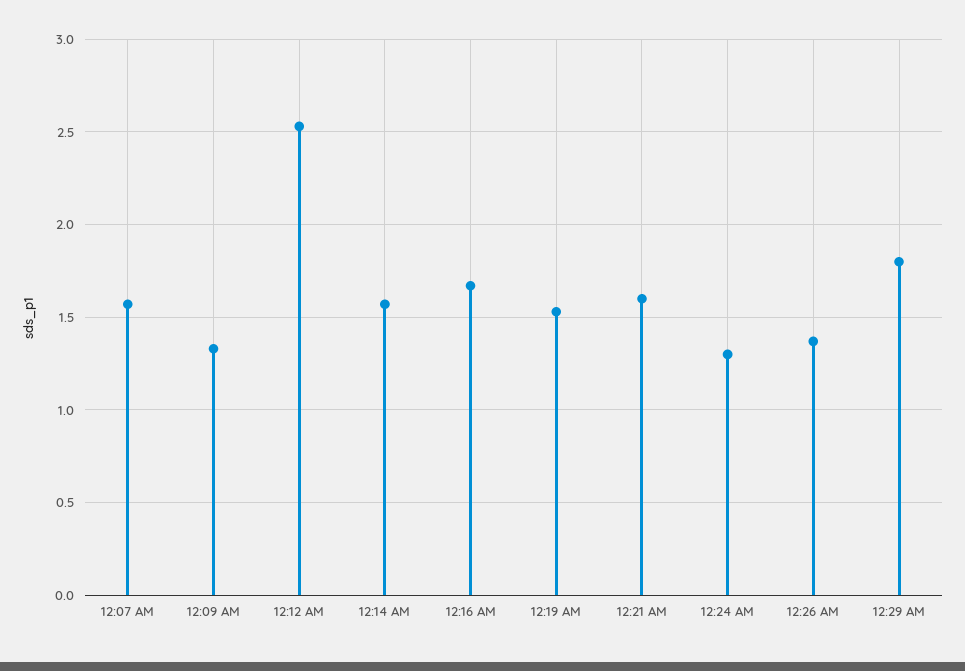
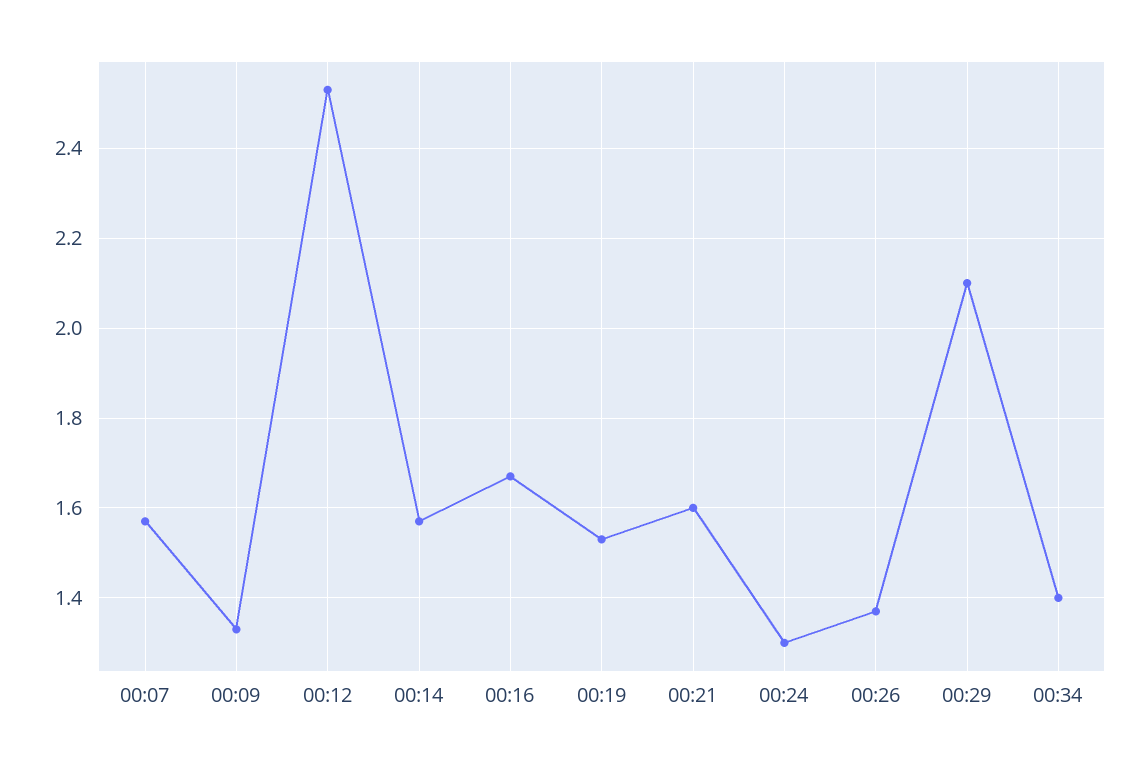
12:29 AM: 1.8 -> 2.1
00:34: none -> 1.4

